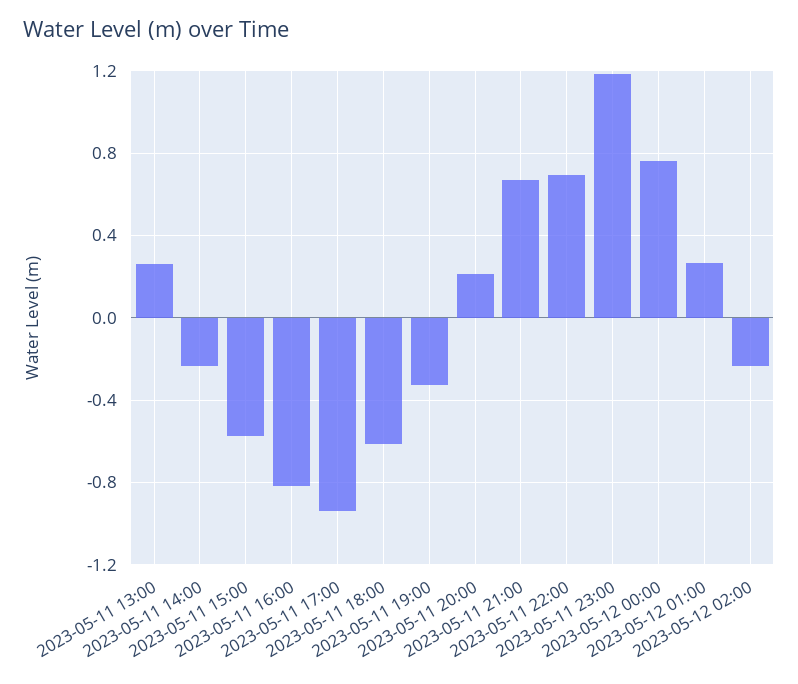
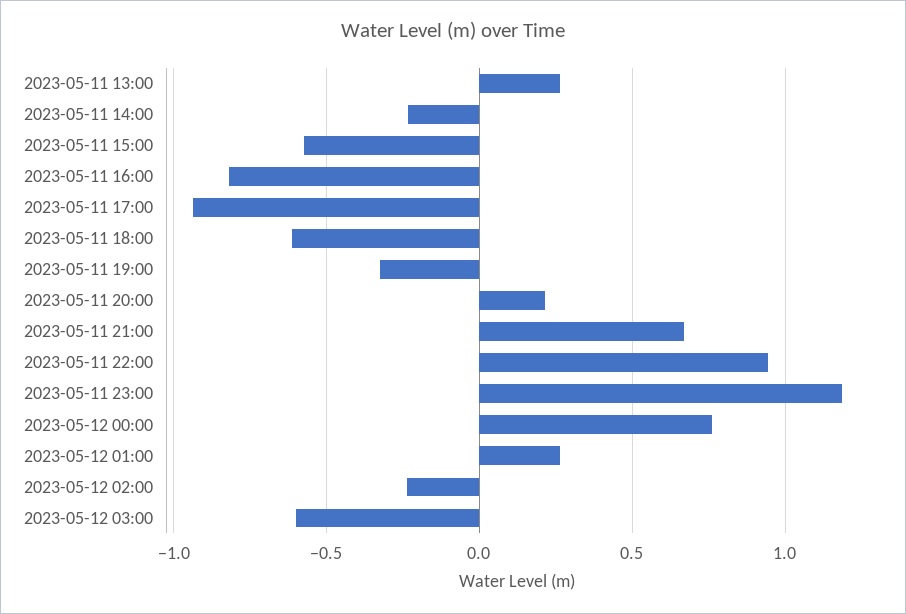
2023-05-11 22:00: 0.7 -> 0.95
2023-05-12 03:00: none -> -0.6

